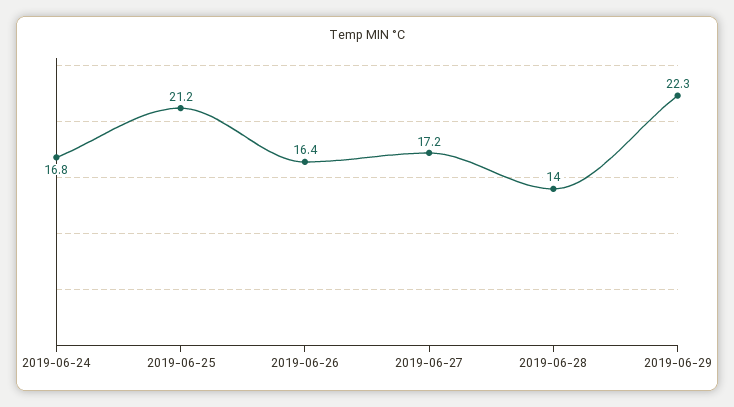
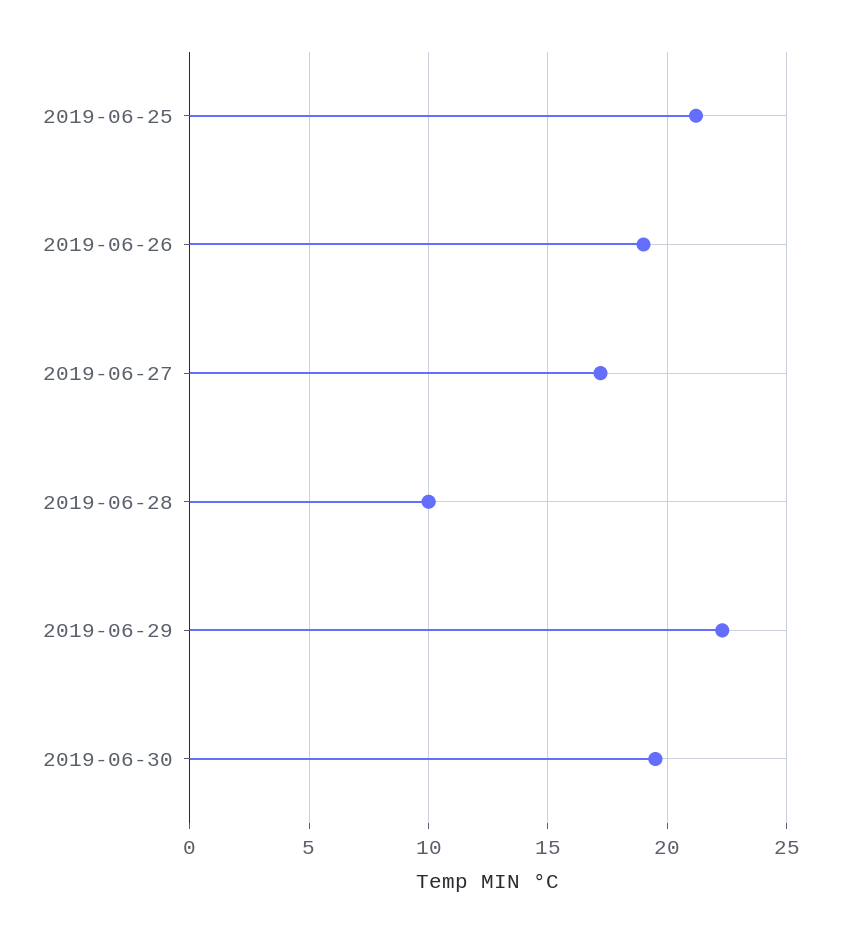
2019-06-24: 16.8 -> none
2019-06-26: 16.4 -> 19
2019-06-28: 14 -> 10
2019-06-30: none -> 19.5

